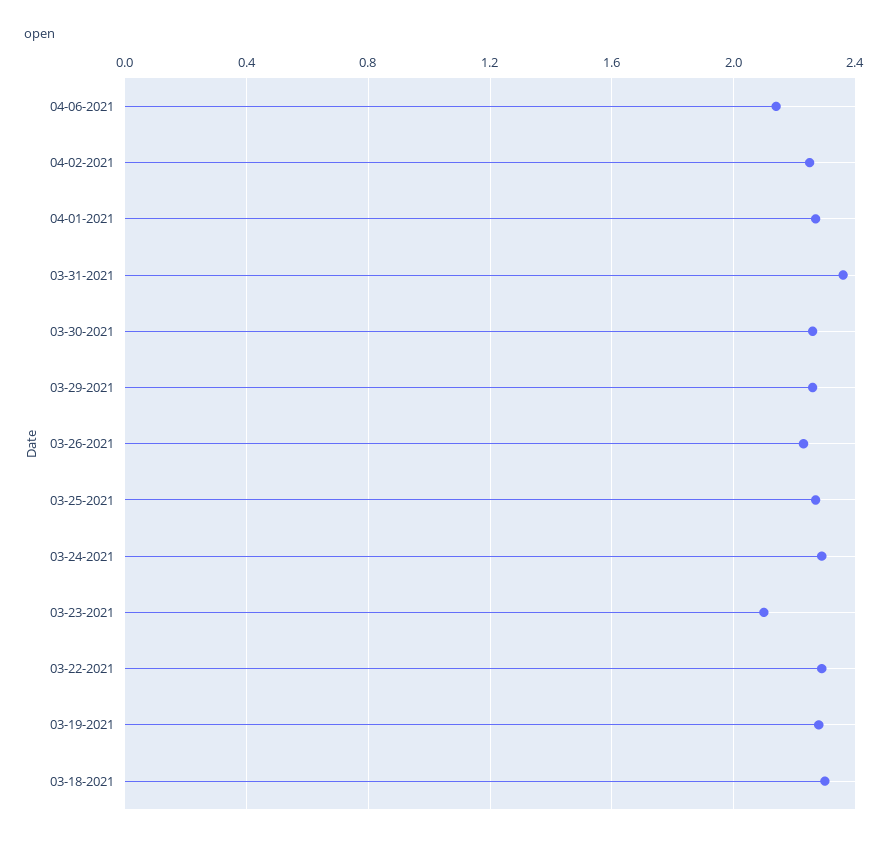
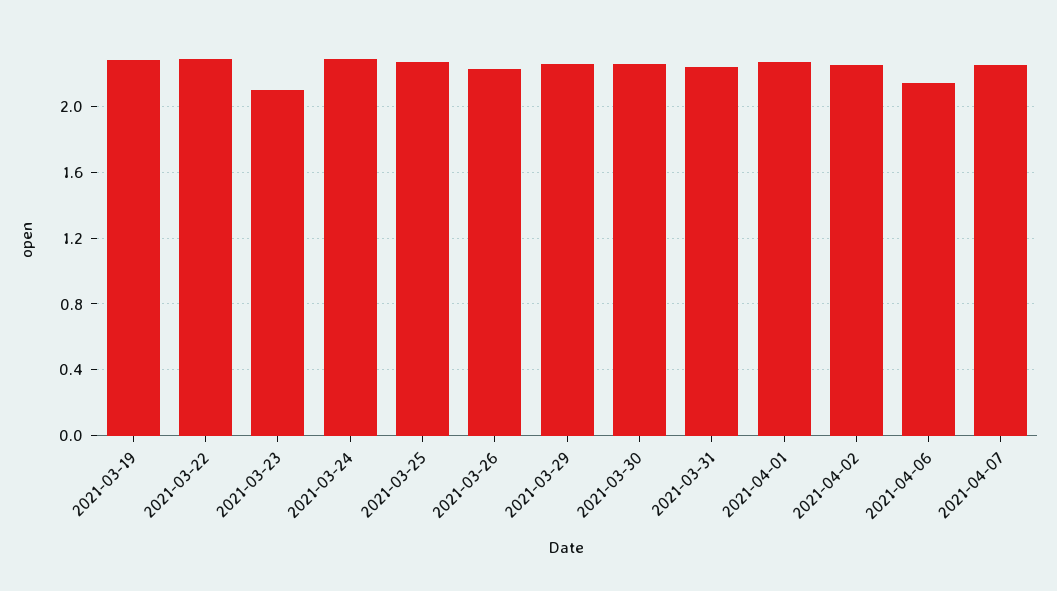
03-31-2021: 2.35 -> 2.25
03-18-2021: 2.3 -> none
2021-04-07: none -> 2.25

